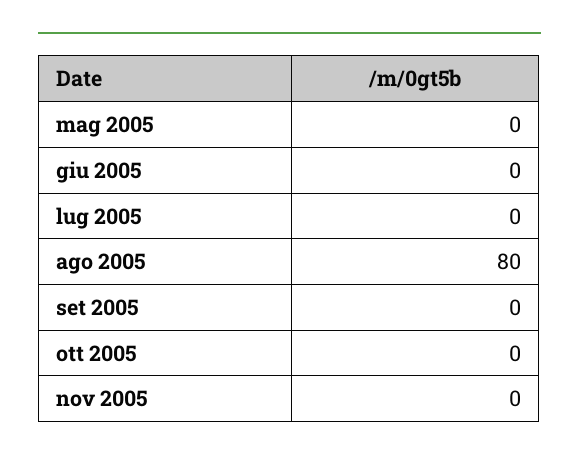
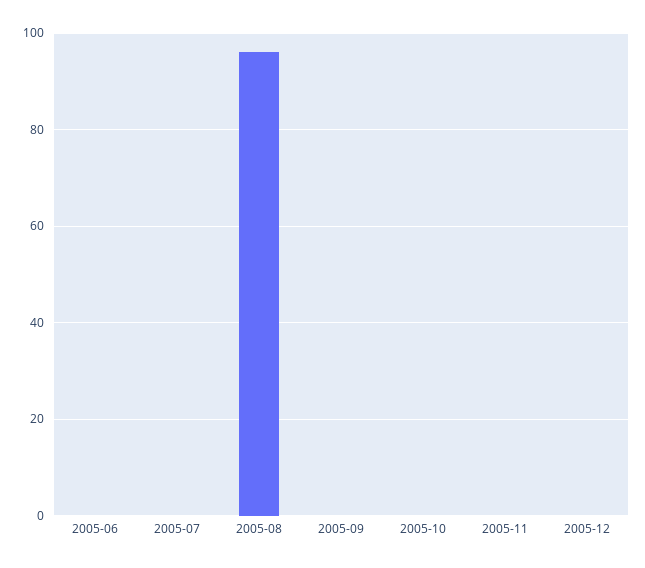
mag 2005: 0 -> none
ago 2005: 80 -> 95
2005-12: none -> 0

